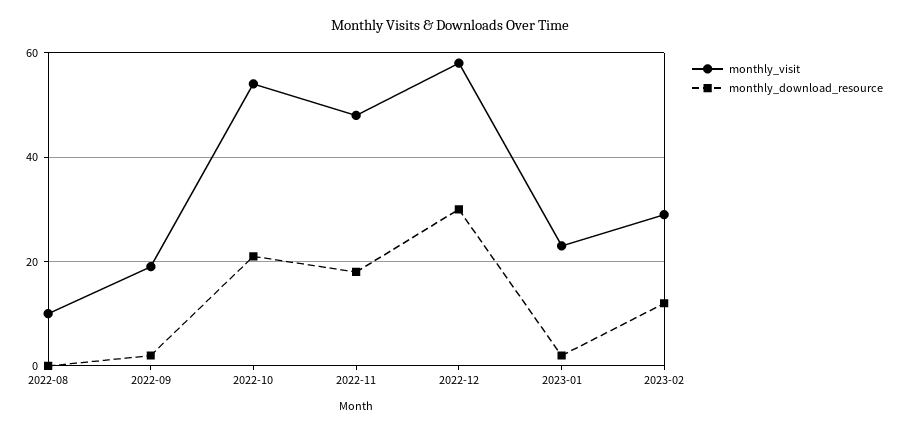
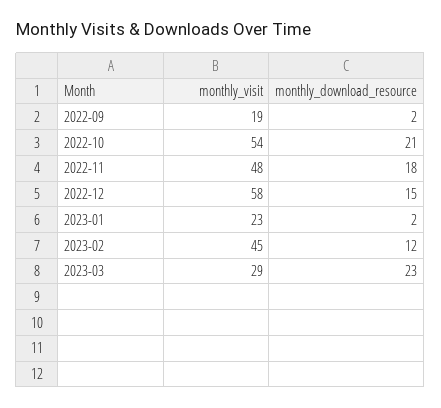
monthly_visit, 2022-08: 10 -> none
monthly_download_resource, 2022-08: 0 -> none
monthly_download_resource, 2022-12: 30 -> 15
monthly_visit, 2023-02: 30 -> 45
monthly_visit, 2023-03: none -> 29
monthly_download_resource, 2023-03: none -> 23

